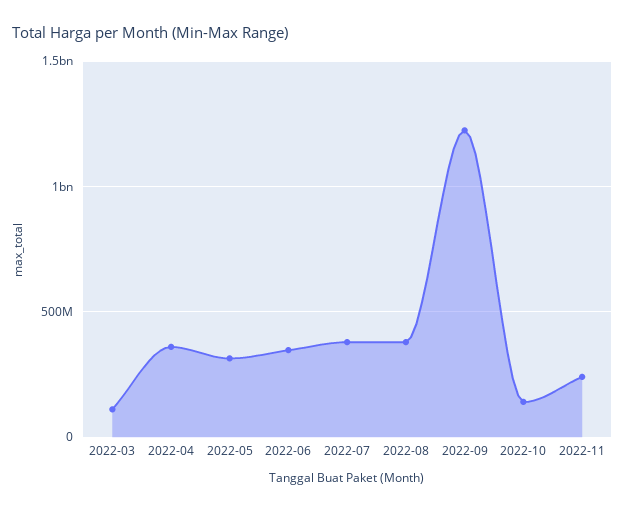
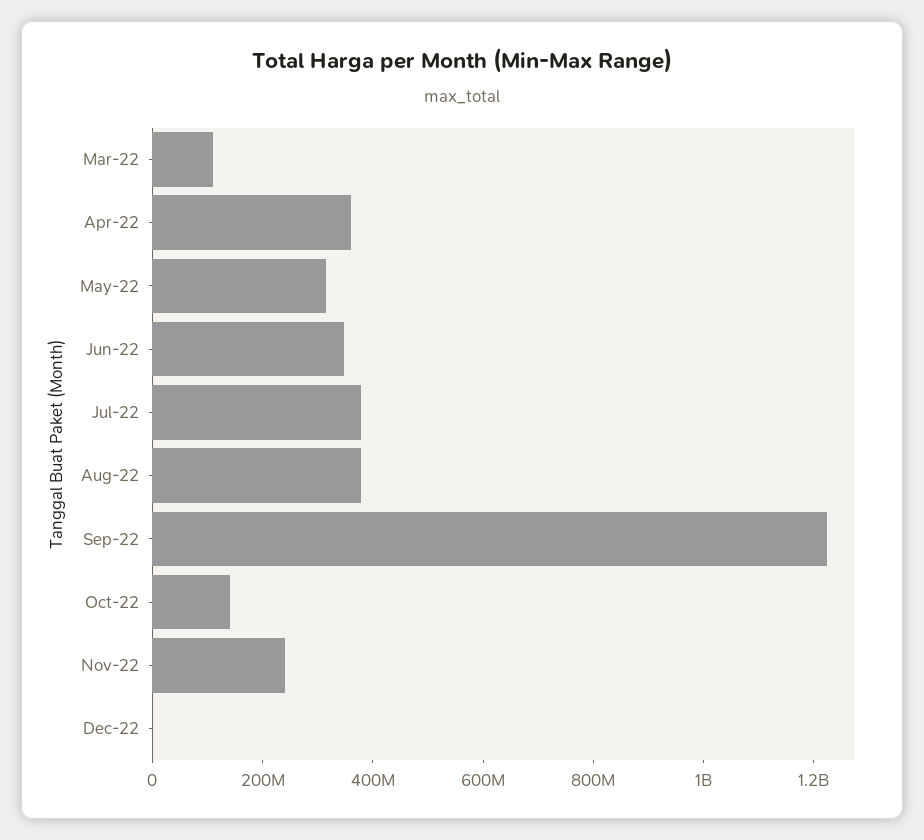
Dec-22: none -> 0

